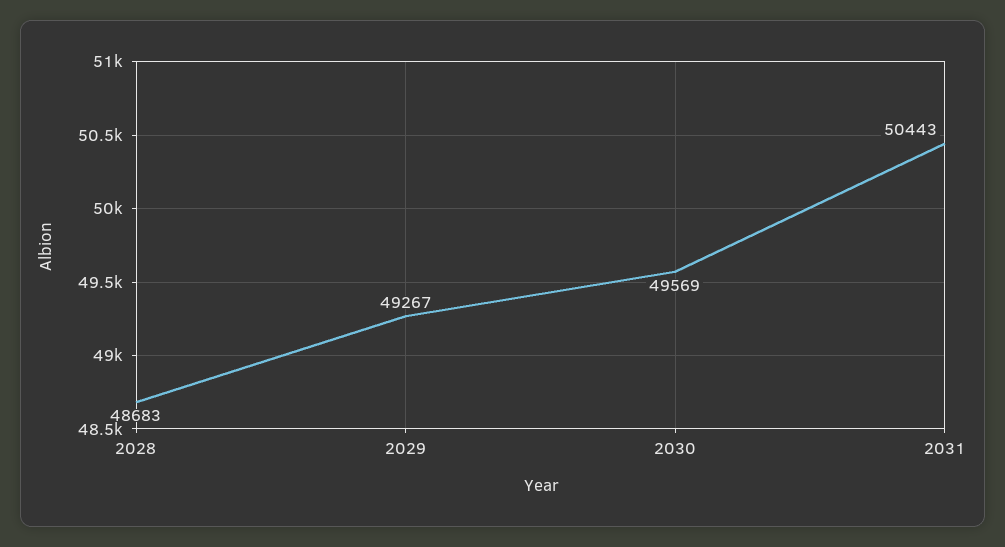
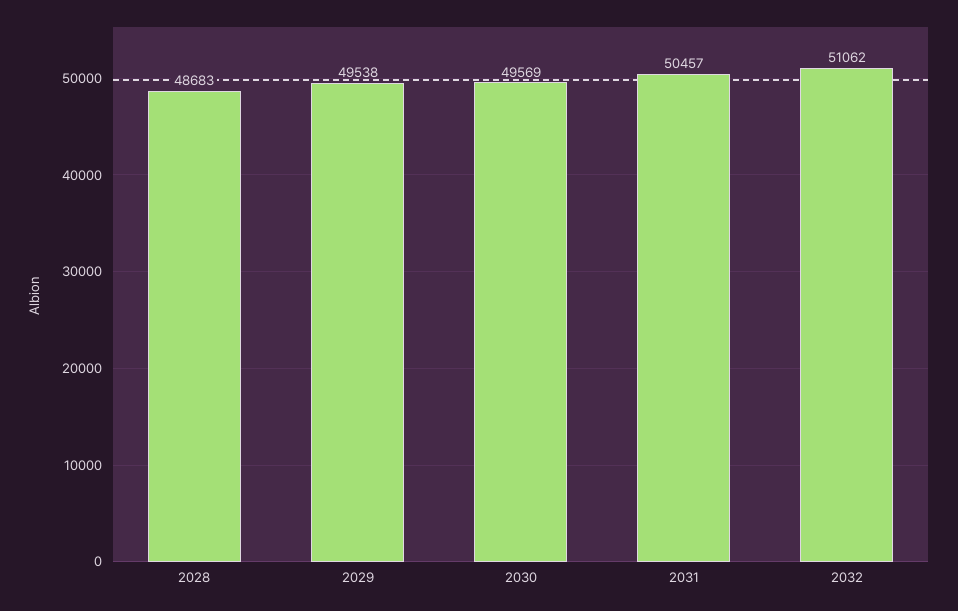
2029: 49267 -> 49538
2031: 50443 -> 50457
2032: none -> 51062

